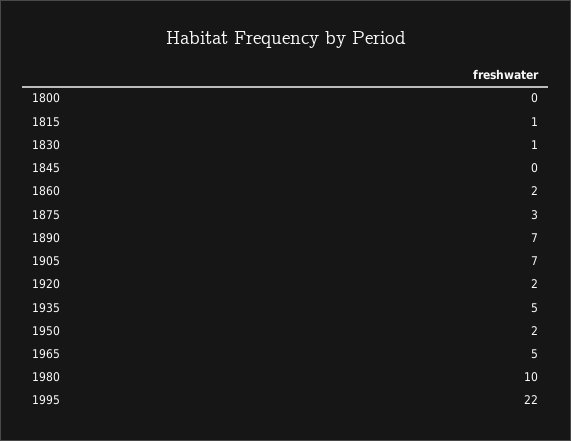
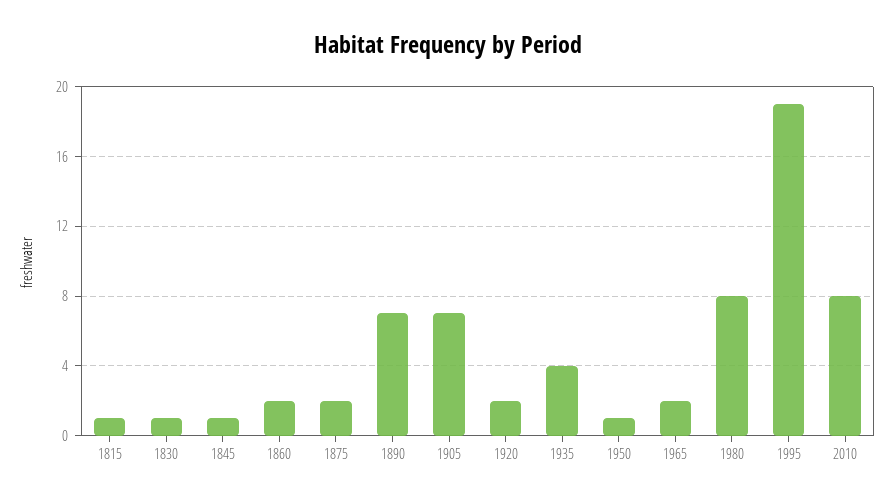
1800: 0 -> none
1845: 0 -> 1
1875: 3 -> 2
1935: 5 -> 4
1950: 2 -> 1
1965: 5 -> 2
1980: 10 -> 8
1995: 22 -> 19
2010: none -> 8

